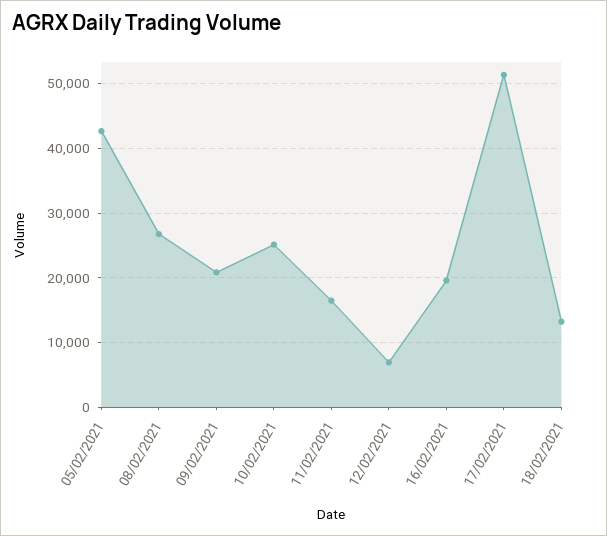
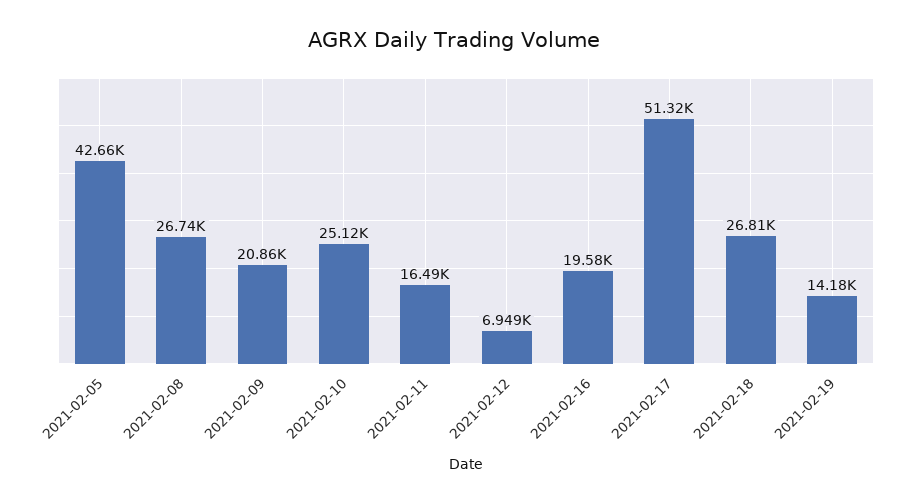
18/02/2021: 13000 -> 26810
2021-02-19: none -> 14180

